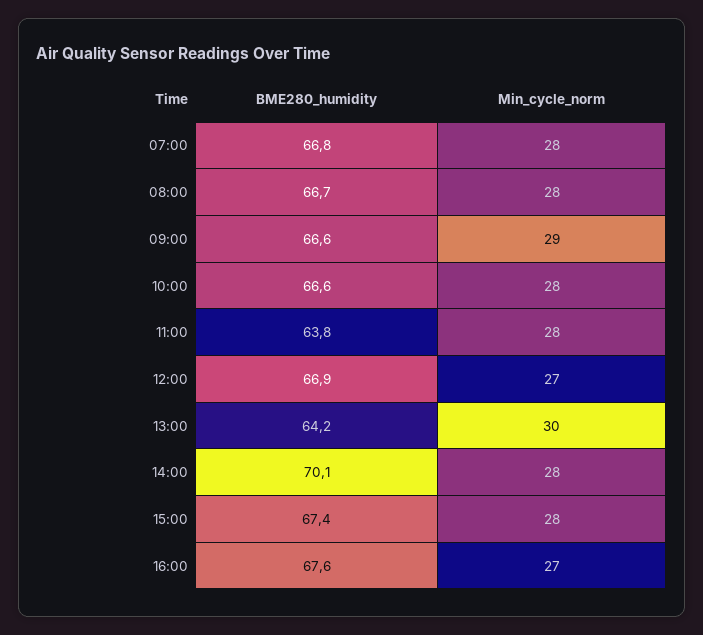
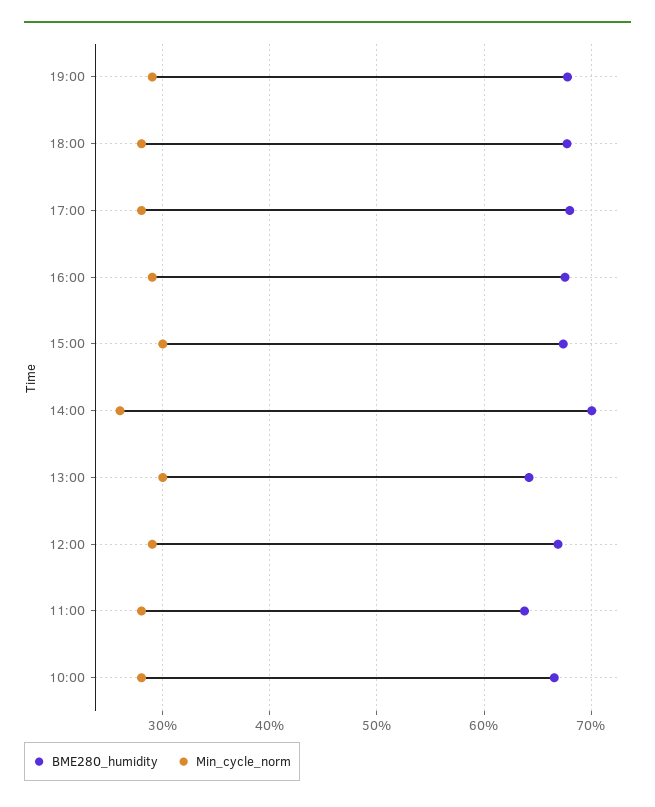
BME280_humidity, 07:00: 66.8 -> none
Min_cycle_norm, 07:00: 28 -> none
BME280_humidity, 08:00: 66.7 -> none
Min_cycle_norm, 08:00: 28 -> none
BME280_humidity, 09:00: 66.6 -> none
Min_cycle_norm, 09:00: 29 -> none
Min_cycle_norm, 12:00: 27 -> 29
Min_cycle_norm, 14:00: 28 -> 26
Min_cycle_norm, 15:00: 28 -> 30
Min_cycle_norm, 16:00: 27 -> 29
BME280_humidity, 19:00: none -> 68
Min_cycle_norm, 19:00: none -> 29
BME280_humidity, 18:00: none -> 68
Min_cycle_norm, 18:00: none -> 28
BME280_humidity, 17:00: none -> 68
Min_cycle_norm, 17:00: none -> 28

